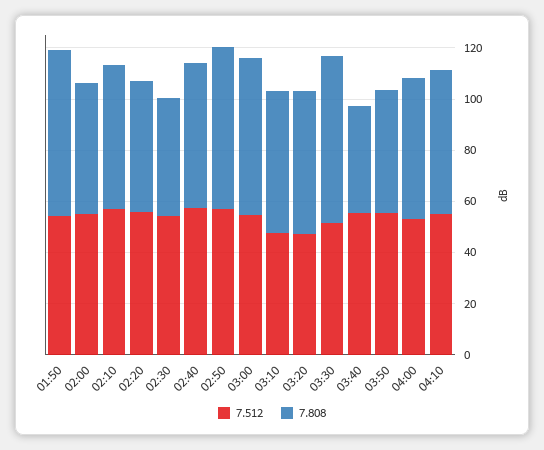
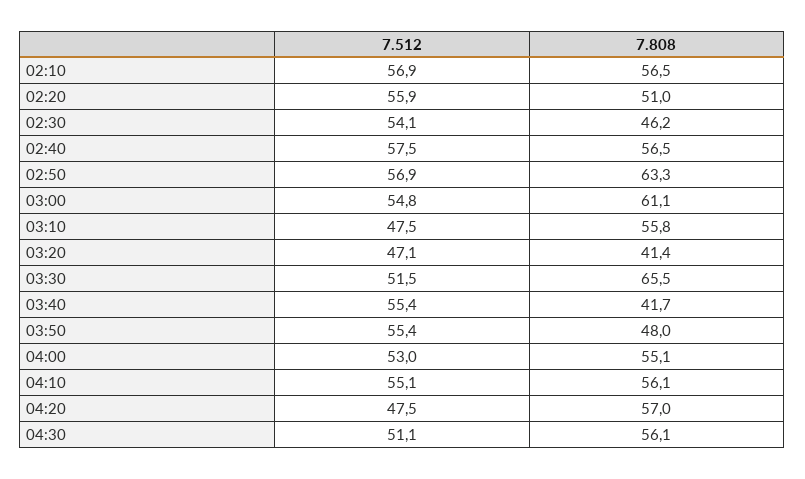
7.512, 01:50: 55 -> none
7.808, 01:50: 65 -> none
7.512, 02:00: 55 -> none
7.808, 02:00: 50 -> none
7.808, 03:20: 55 -> 41.4
7.512, 04:20: none -> 47.5
7.808, 04:20: none -> 57
7.512, 04:30: none -> 51.1
7.808, 04:30: none -> 56.1

